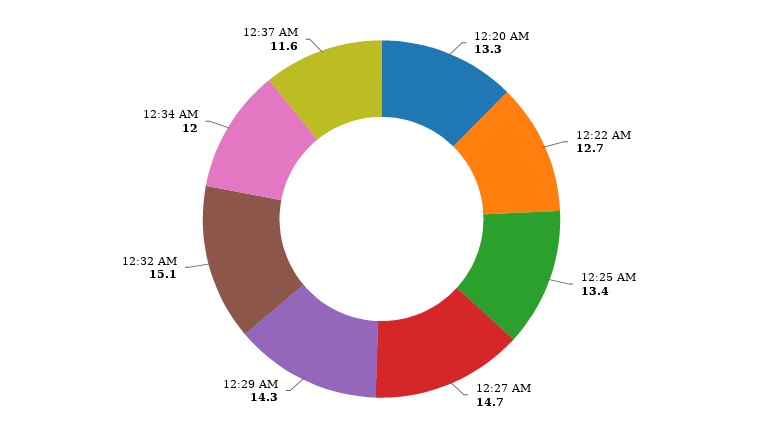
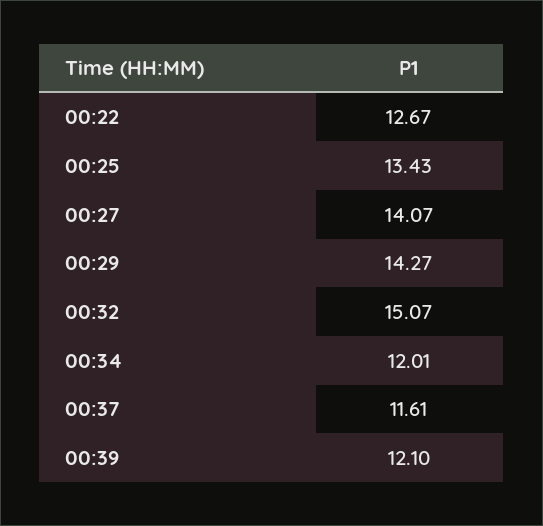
12:20 AM: 13.3 -> none
12:27 AM: 14.7 -> 14.07
00:39: none -> 12.1

